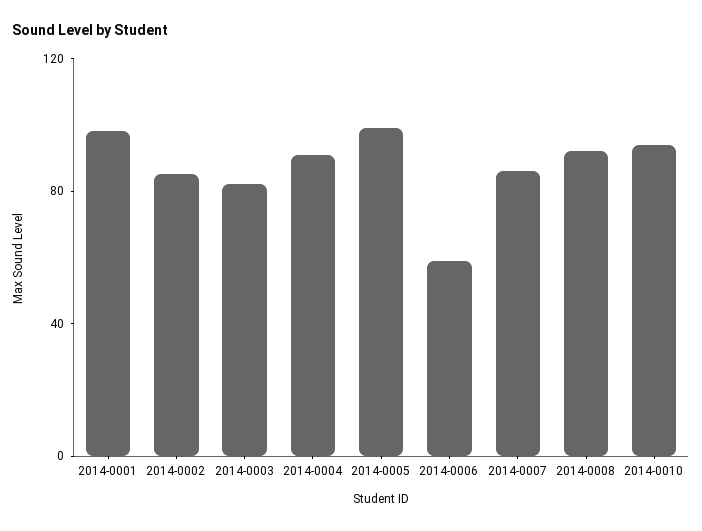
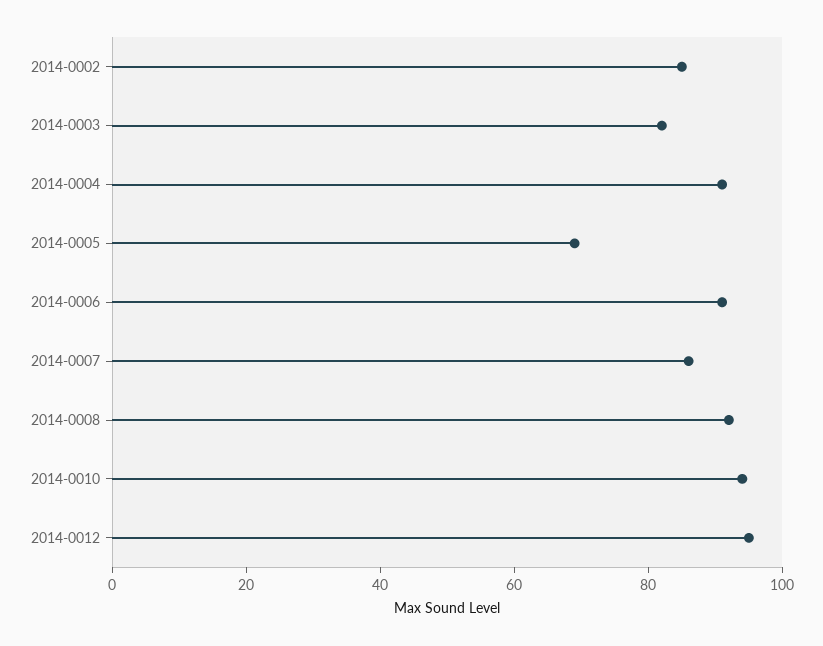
2014-0001: 100 -> none
2014-0005: 100 -> 70
2014-0006: 60 -> 90
2014-0012: none -> 95

